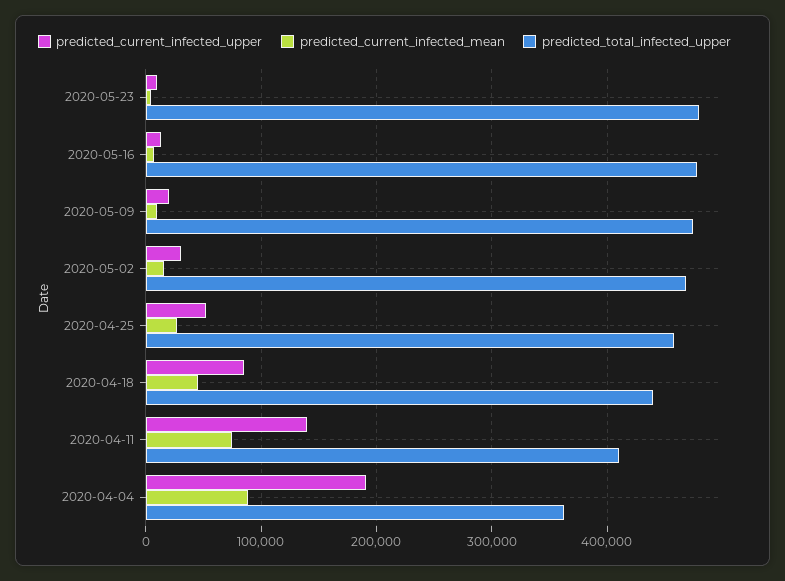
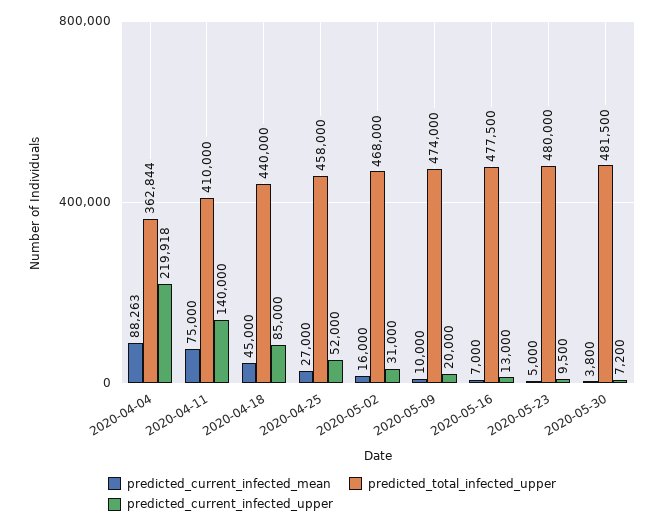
predicted_current_infected_upper, 2020-04-04: 190000 -> 219918
predicted_current_infected_mean, 2020-05-30: none -> 3800
predicted_total_infected_upper, 2020-05-30: none -> 481500
predicted_current_infected_upper, 2020-05-30: none -> 7200

